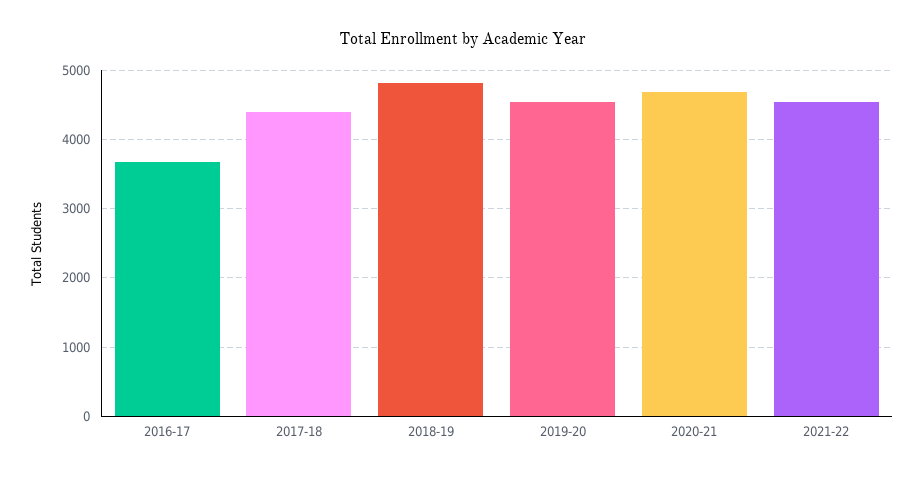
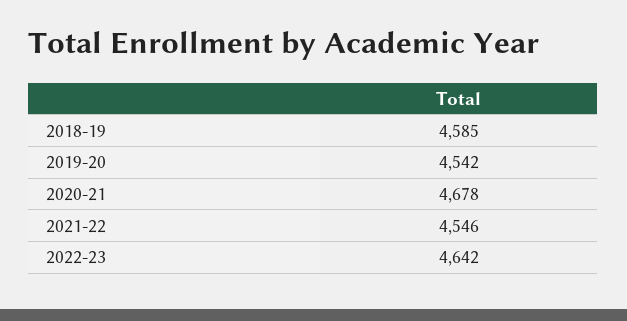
2016-17: 3700 -> none
2017-18: 4400 -> none
2018-19: 4800 -> 4585
2022-23: none -> 4642

